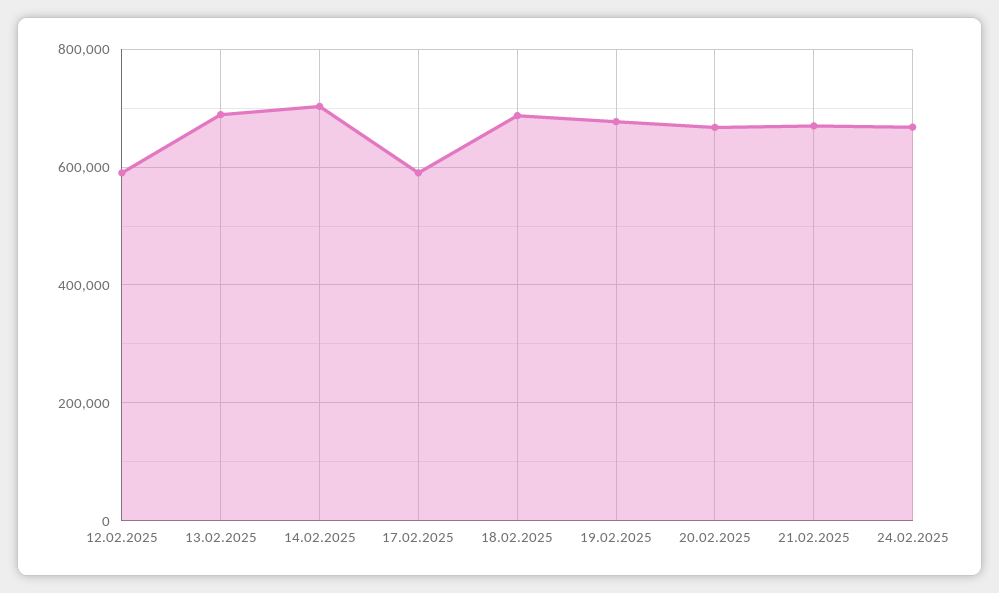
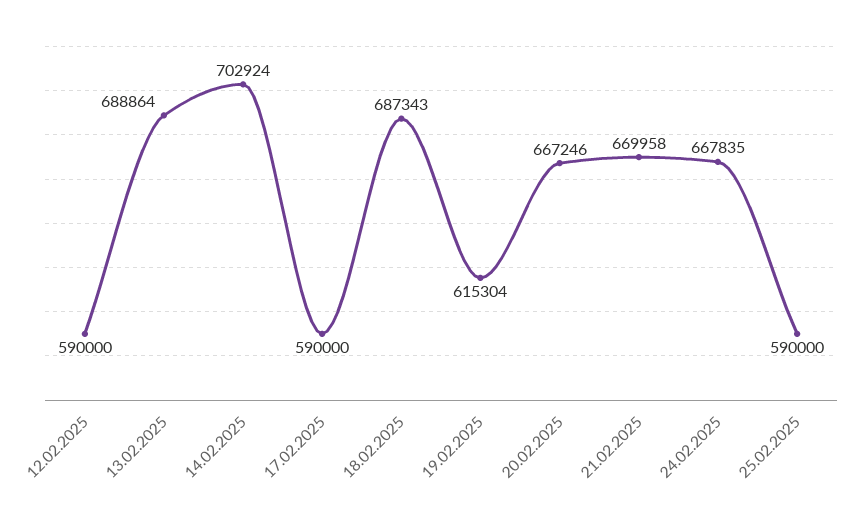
19.02.2025: 680000 -> 615304
25.02.2025: none -> 590000

